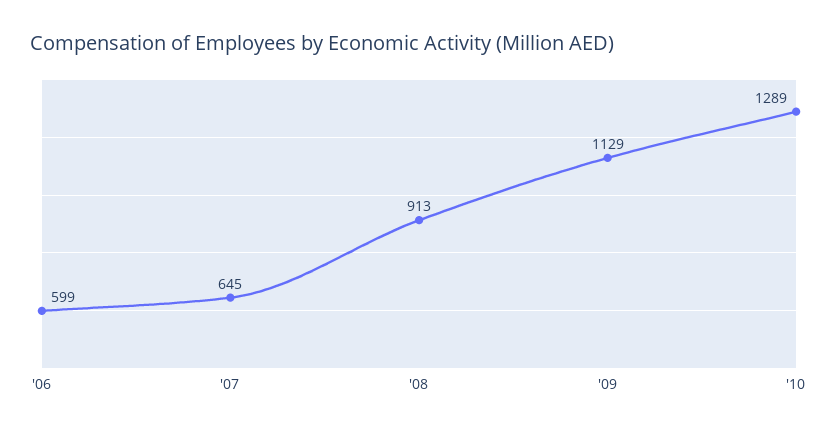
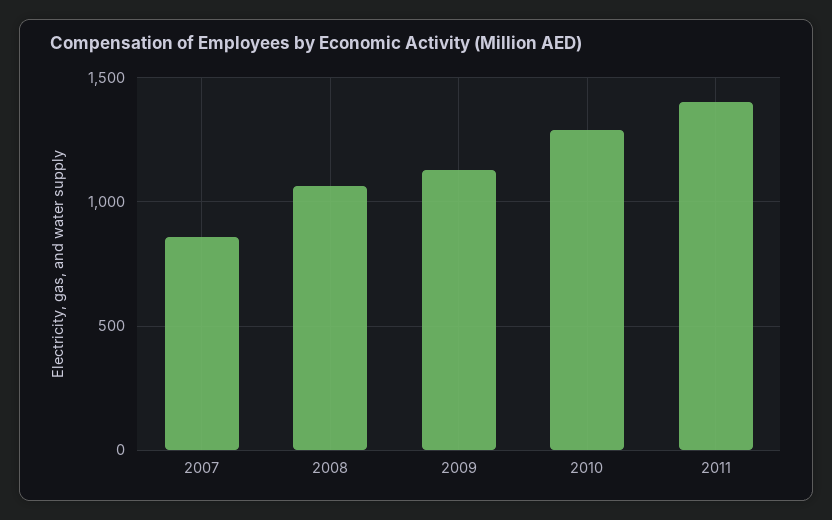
'06: 599 -> none
'07: 645 -> 850
'08: 913 -> 1050
2011: none -> 1400

